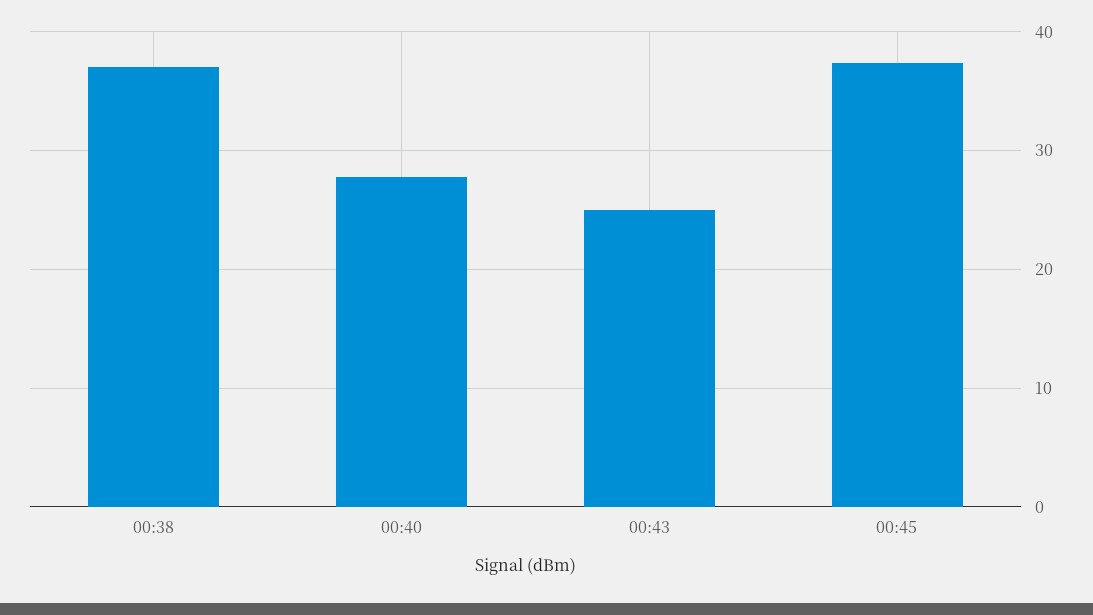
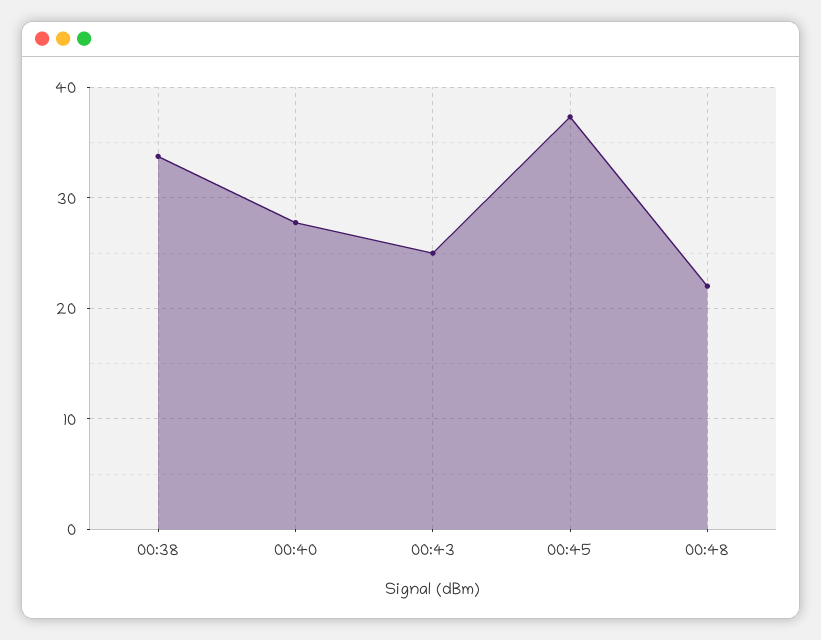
00:38: 37 -> 34
00:48: none -> 22

